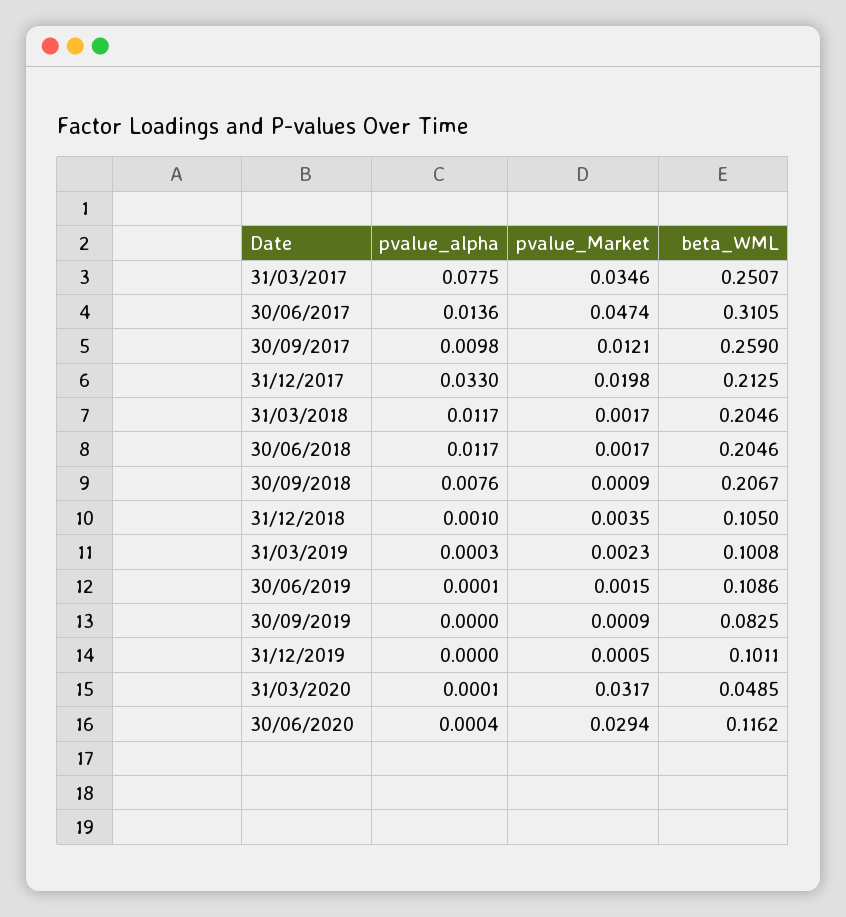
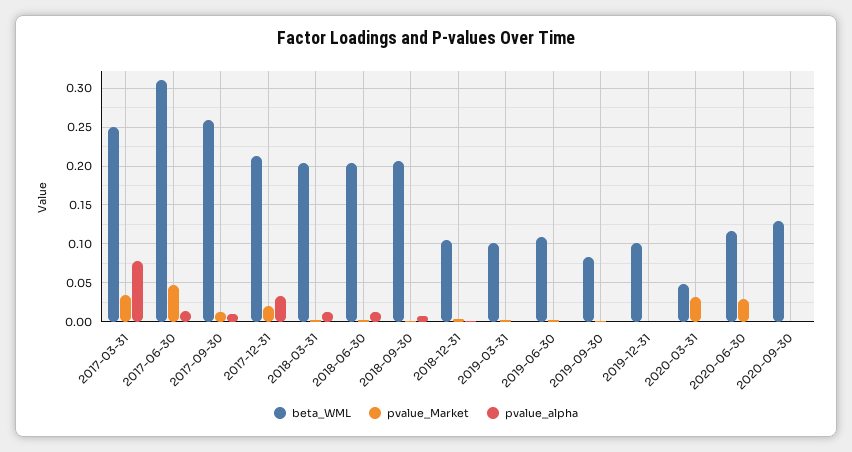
beta_WML, 2020-09-30: none -> 0.13
pvalue_Market, 2020-09-30: none -> 0
pvalue_alpha, 2020-09-30: none -> 0

